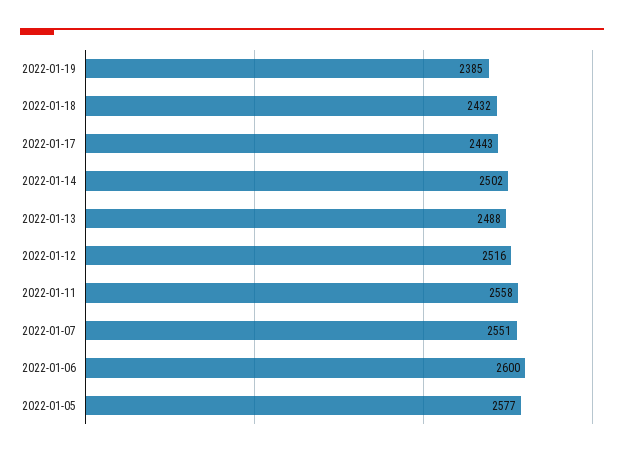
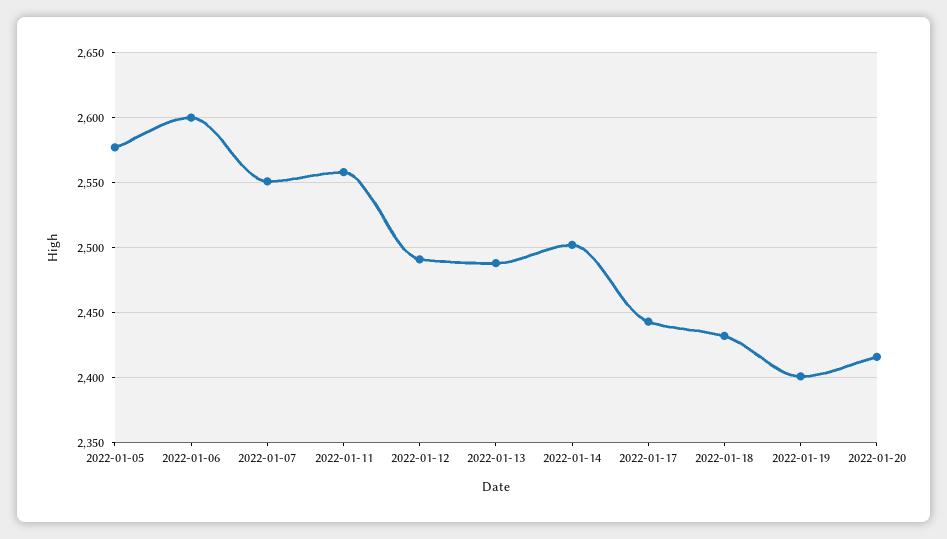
2022-01-19: 2385 -> 2400
2022-01-12: 2516 -> 2490
2022-01-20: none -> 2415

